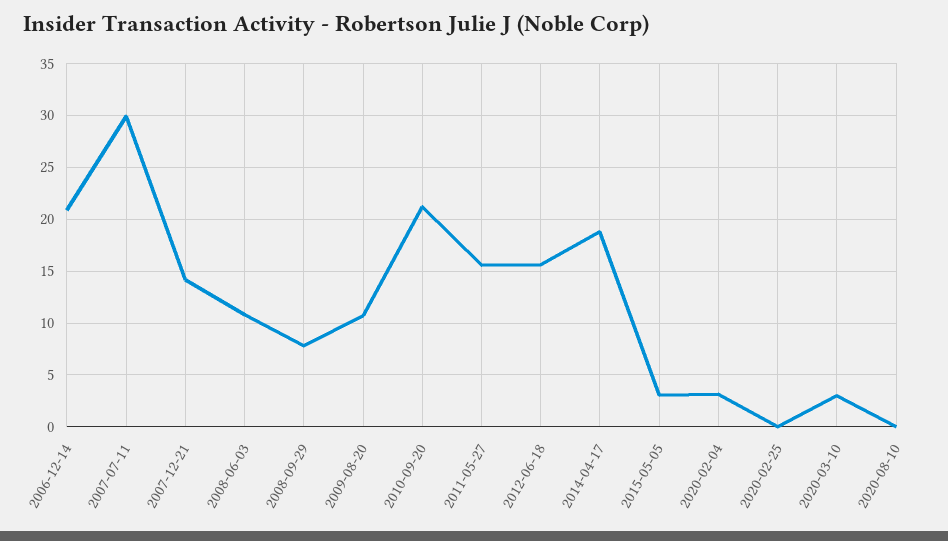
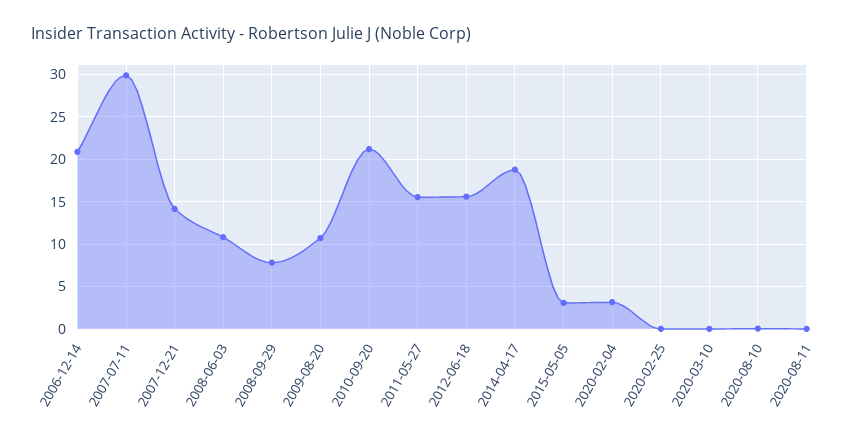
2020-03-10: 3 -> 0
2020-08-11: none -> 0

